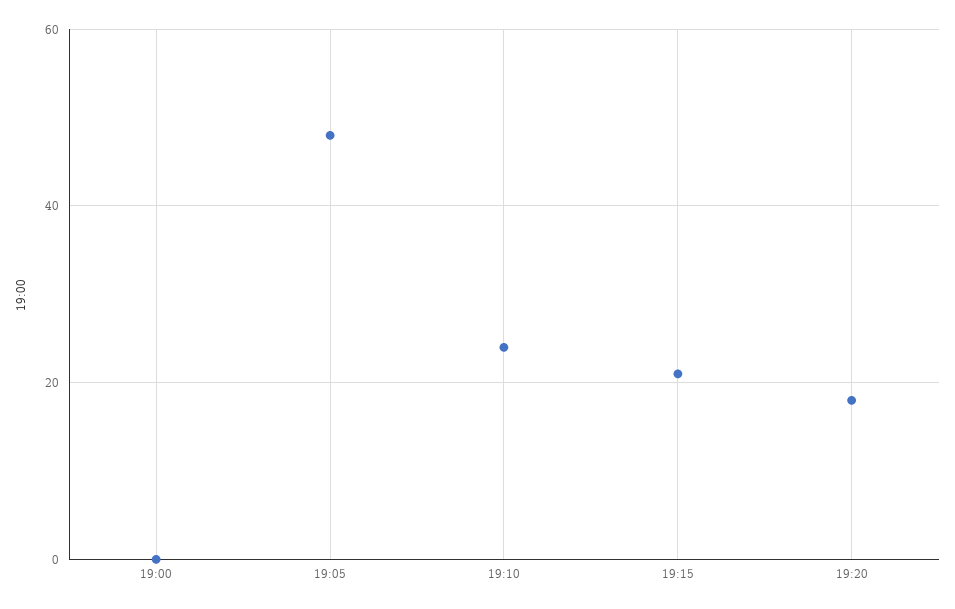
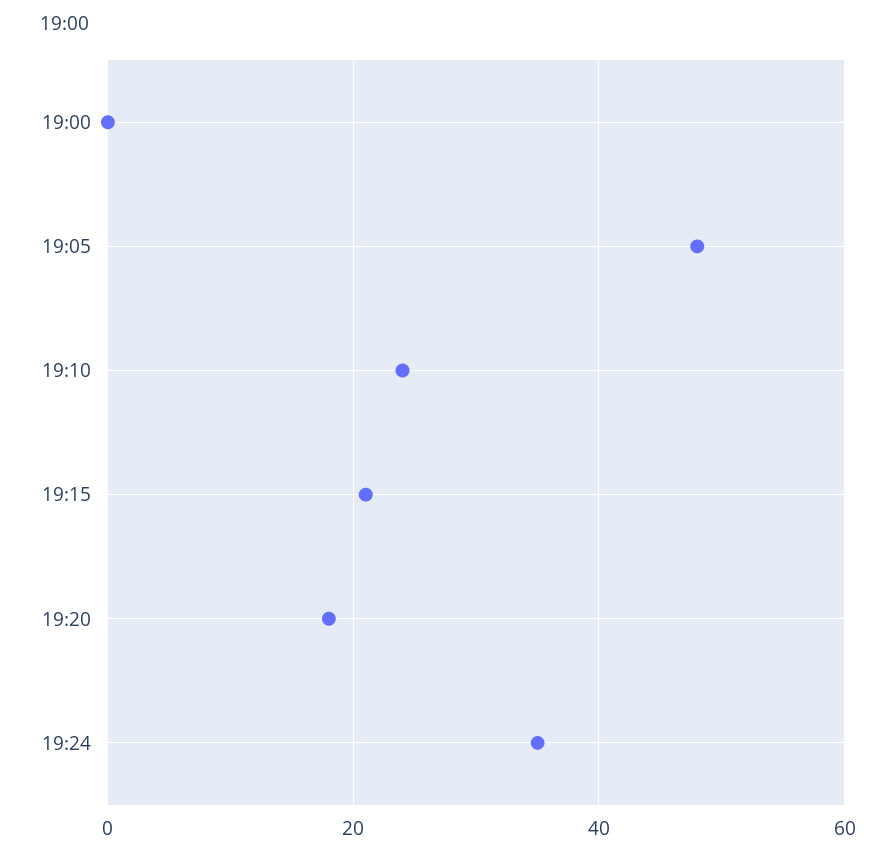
19:24: none -> 35

